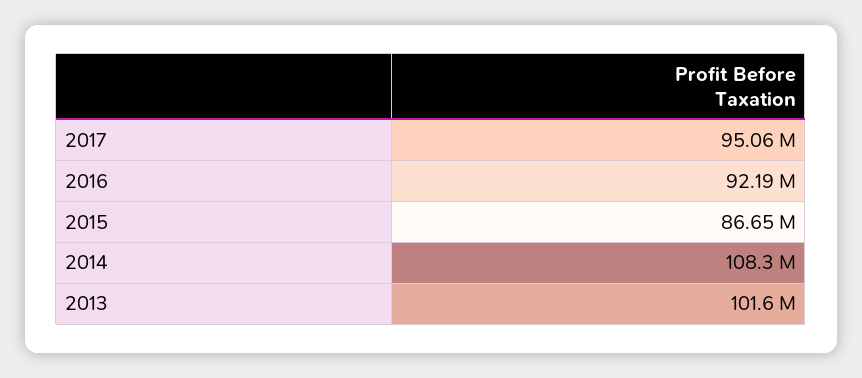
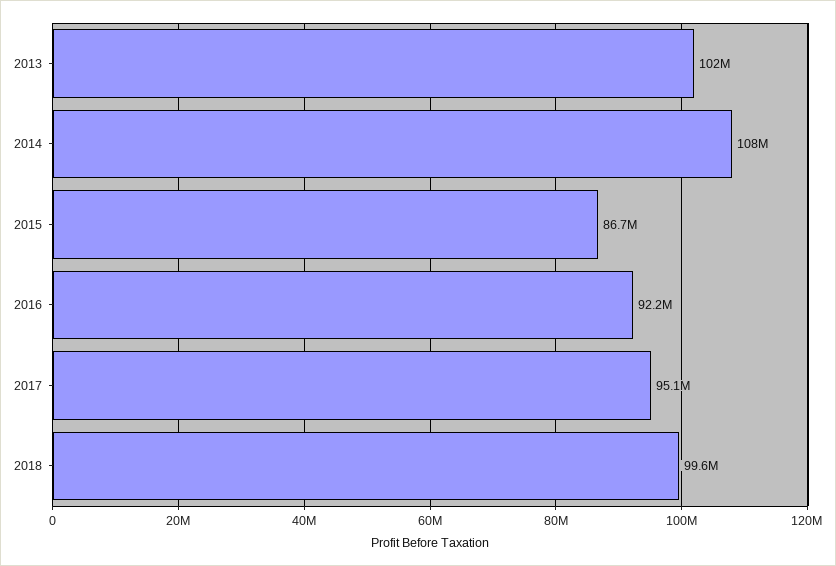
2018: none -> 99600000

